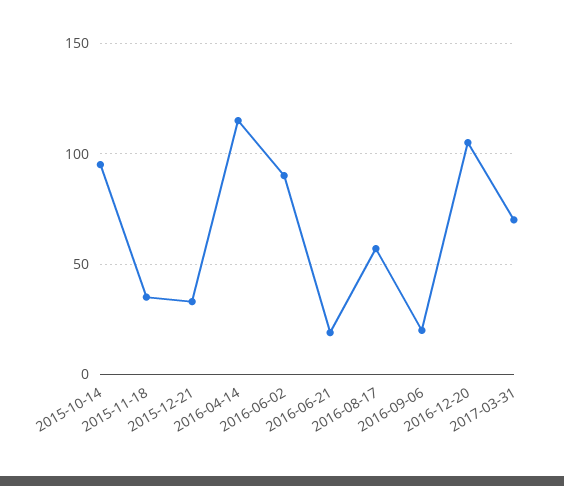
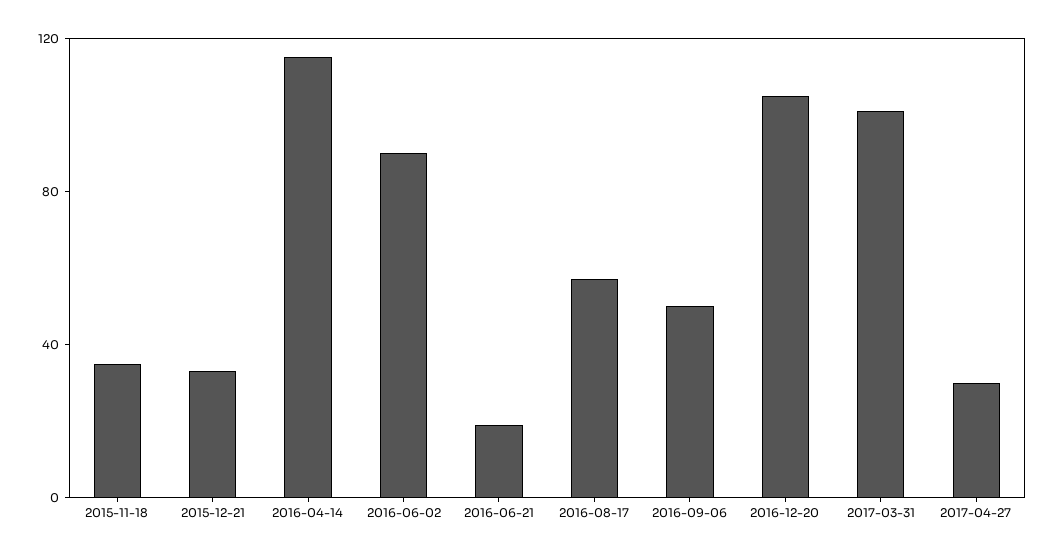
2015-10-14: 95 -> none
2016-09-06: 20 -> 50
2017-03-31: 70 -> 100
2017-04-27: none -> 30

